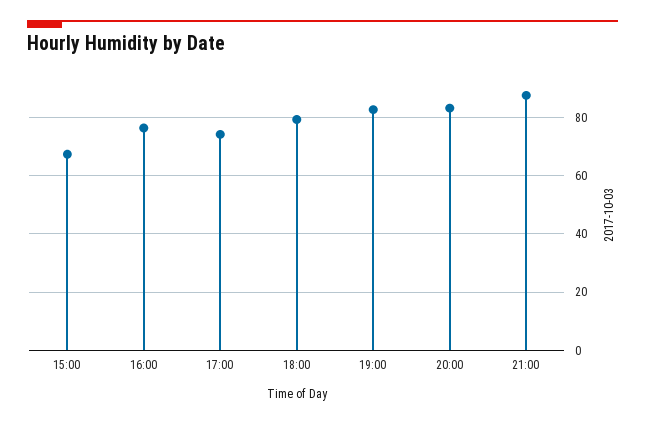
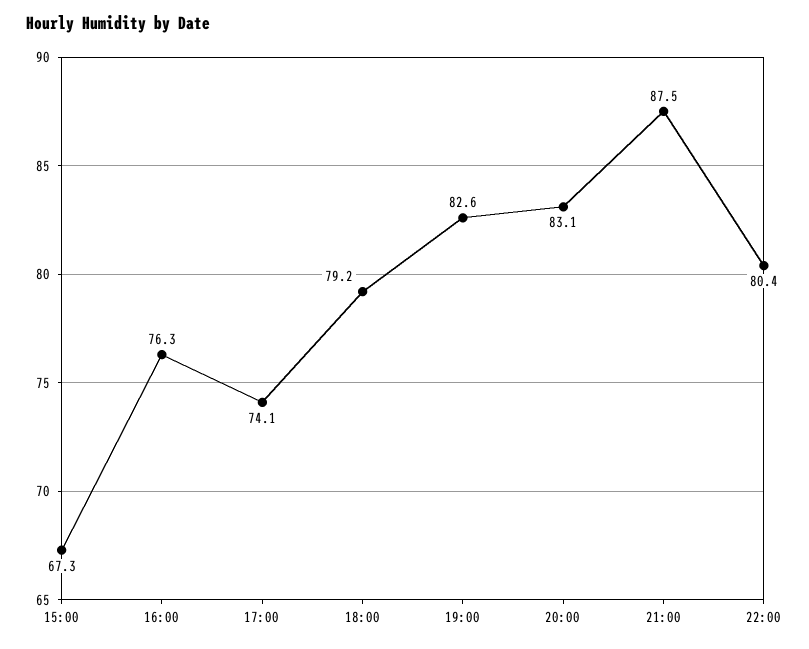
22:00: none -> 80.4

